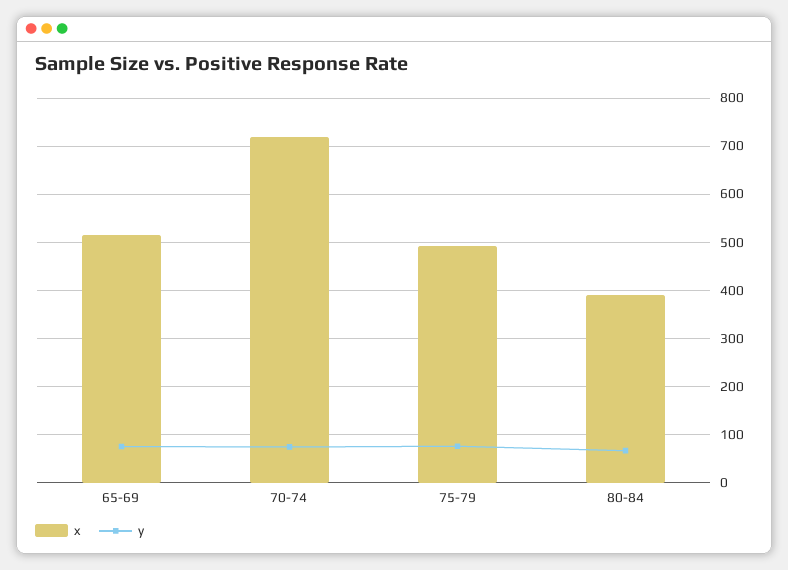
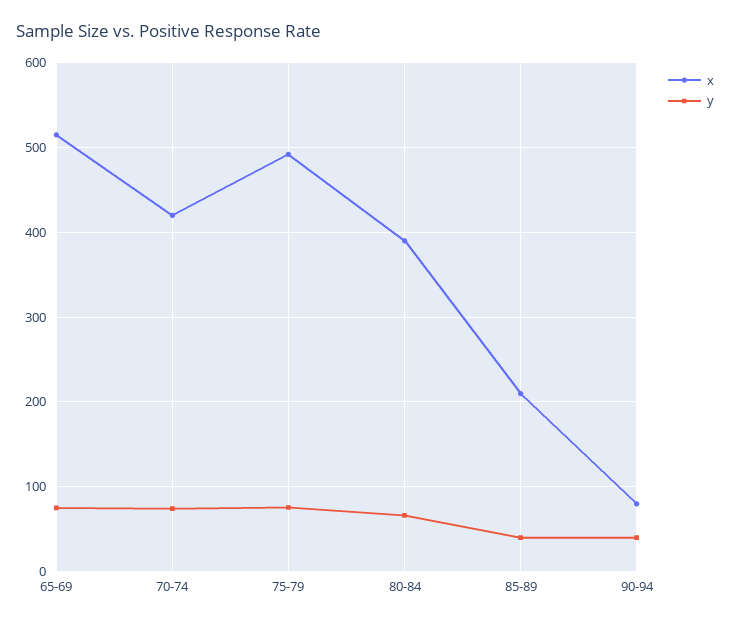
x, 70-74: 720 -> 420
x, 85-89: none -> 210
y, 85-89: none -> 40
x, 90-94: none -> 80
y, 90-94: none -> 40

